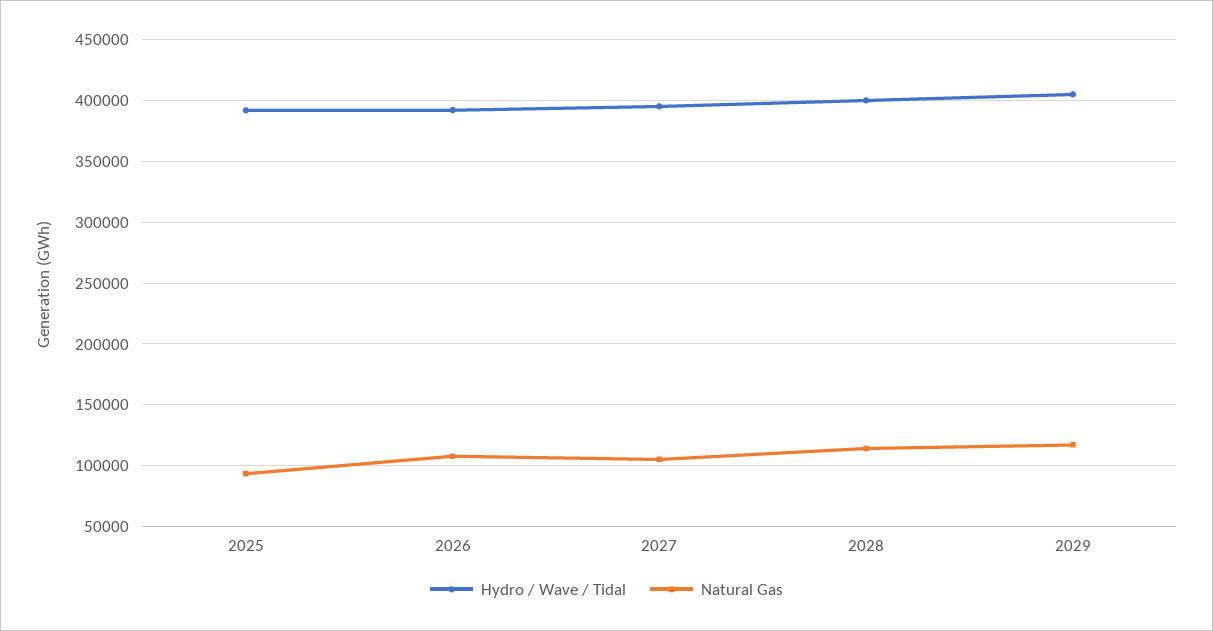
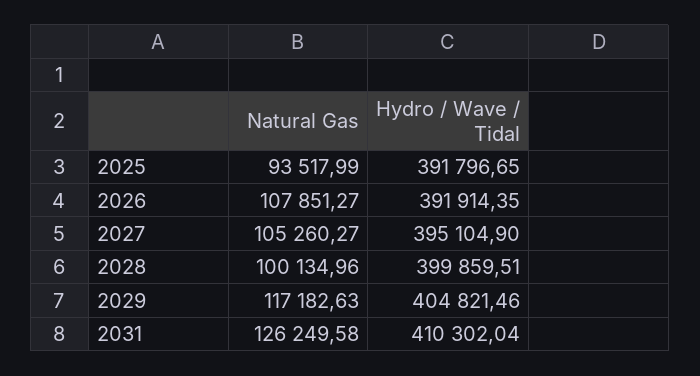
Natural Gas, 2028: 115000 -> 100134.96
Natural Gas, 2031: none -> 126249.58
Hydro / Wave / Tidal, 2031: none -> 410302.04

